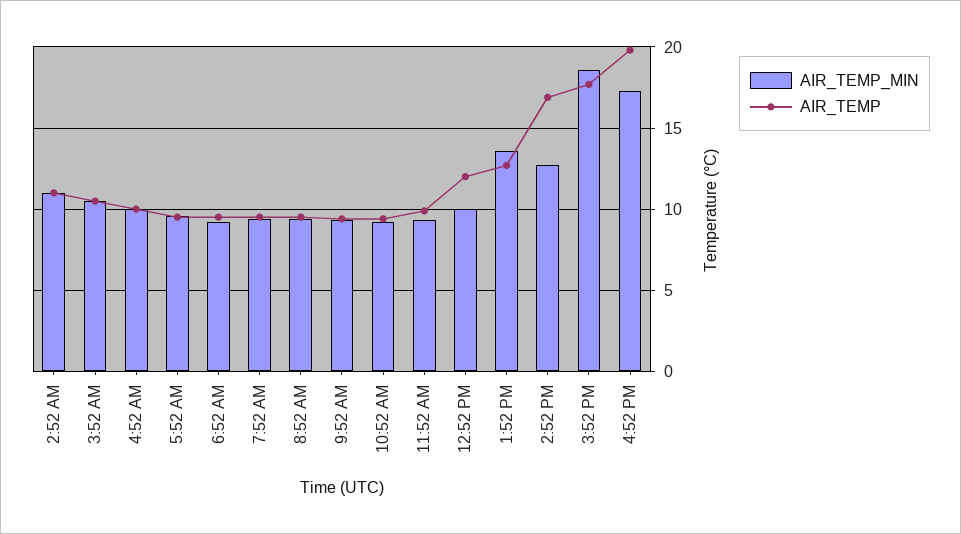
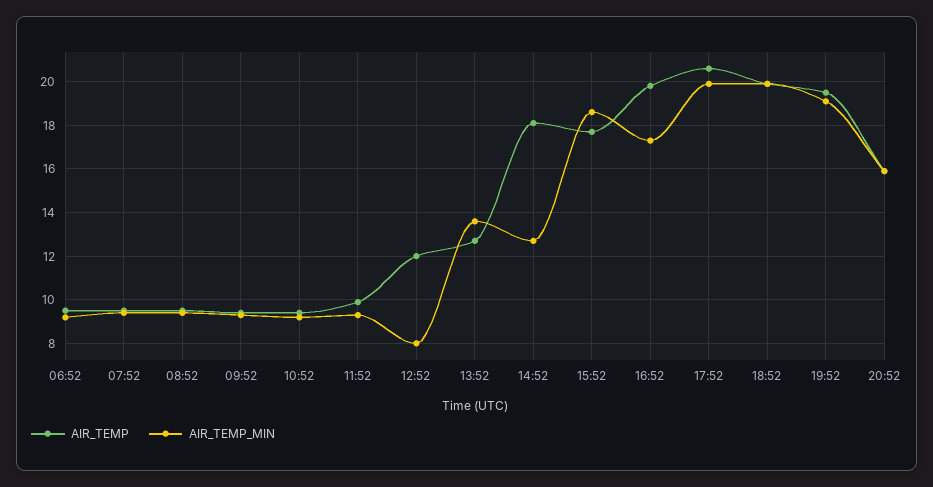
AIR_TEMP_MIN, 2:52 AM: 11 -> none
AIR_TEMP, 2:52 AM: 11 -> none
AIR_TEMP_MIN, 3:52 AM: 10.5 -> none
AIR_TEMP, 3:52 AM: 10.5 -> none
AIR_TEMP_MIN, 4:52 AM: 10 -> none
AIR_TEMP, 4:52 AM: 10 -> none
AIR_TEMP_MIN, 5:52 AM: 9.5 -> none
AIR_TEMP, 5:52 AM: 9.5 -> none
AIR_TEMP_MIN, 12:52 PM: 10 -> 8
AIR_TEMP, 2:52 PM: 17 -> 18
AIR_TEMP, 17:52: none -> 20.5
AIR_TEMP_MIN, 17:52: none -> 20
AIR_TEMP, 18:52: none -> 20
AIR_TEMP_MIN, 18:52: none -> 20
AIR_TEMP, 19:52: none -> 19.5
AIR_TEMP_MIN, 19:52: none -> 19
AIR_TEMP, 20:52: none -> 16
AIR_TEMP_MIN, 20:52: none -> 16

